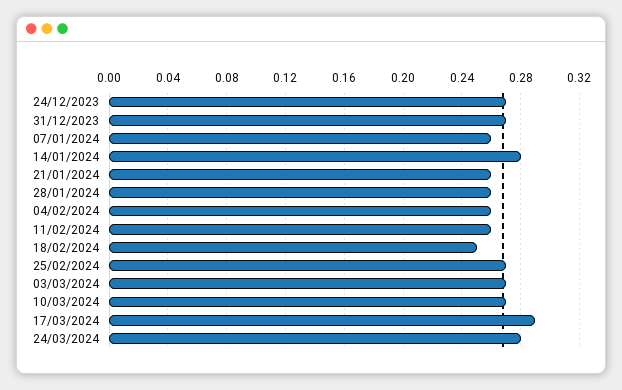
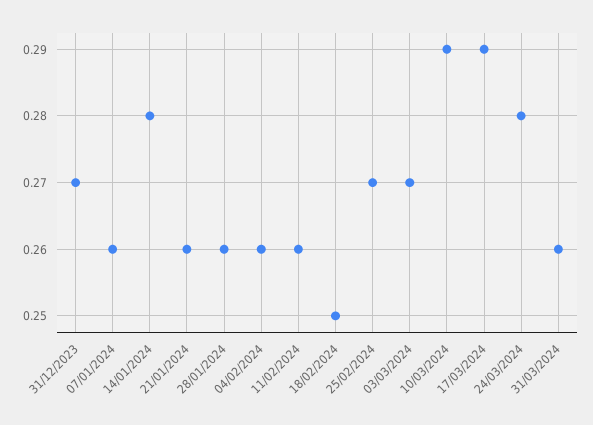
24/12/2023: 0.27 -> none
10/03/2024: 0.27 -> 0.29
31/03/2024: none -> 0.26

